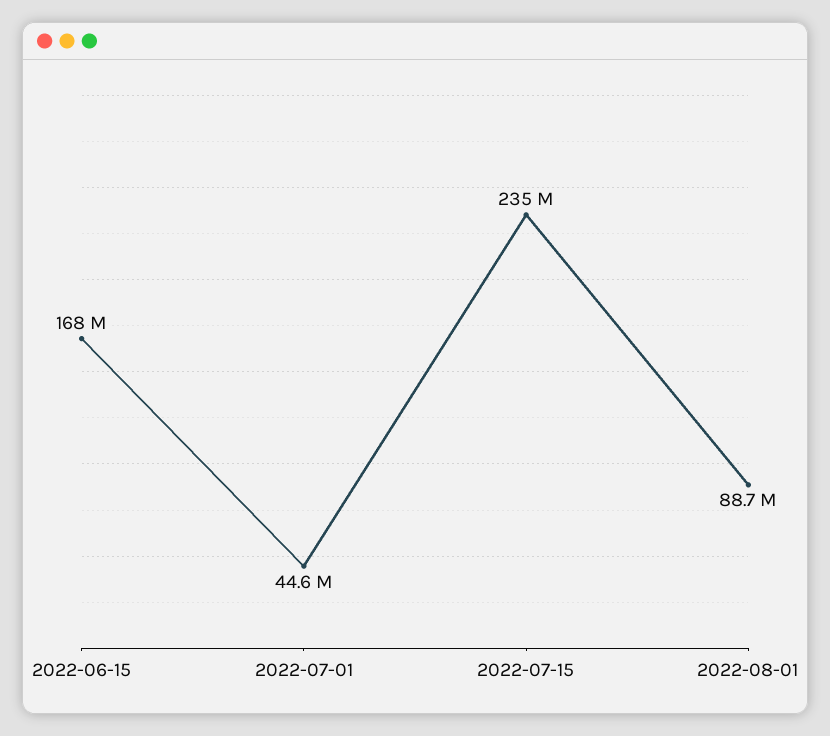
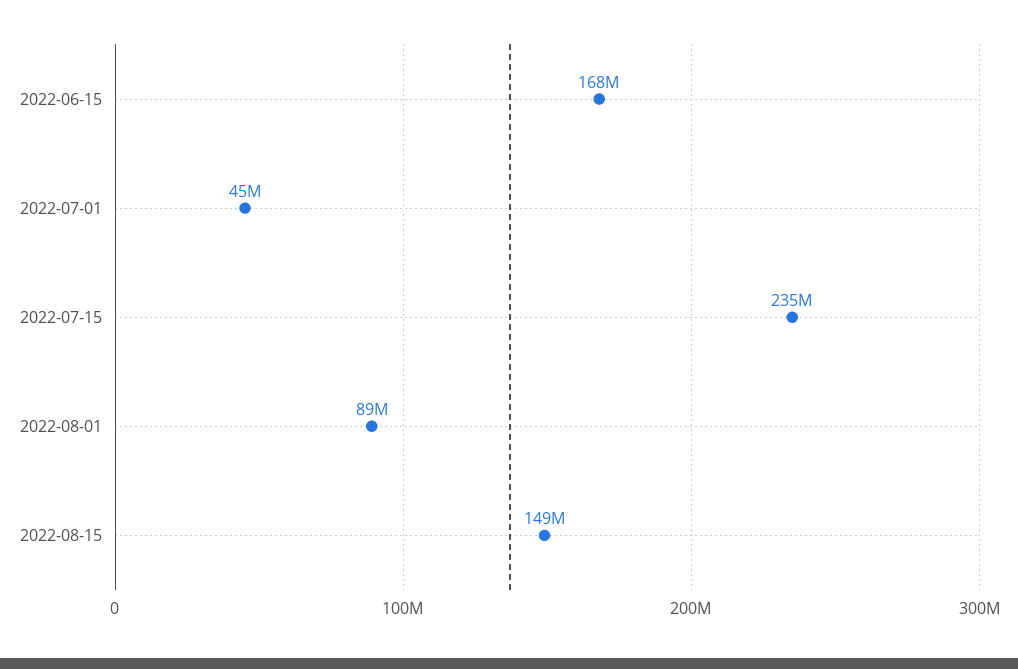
2022-08-15: none -> 149000000

